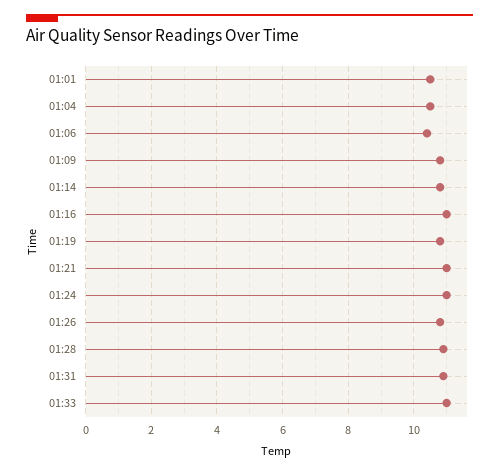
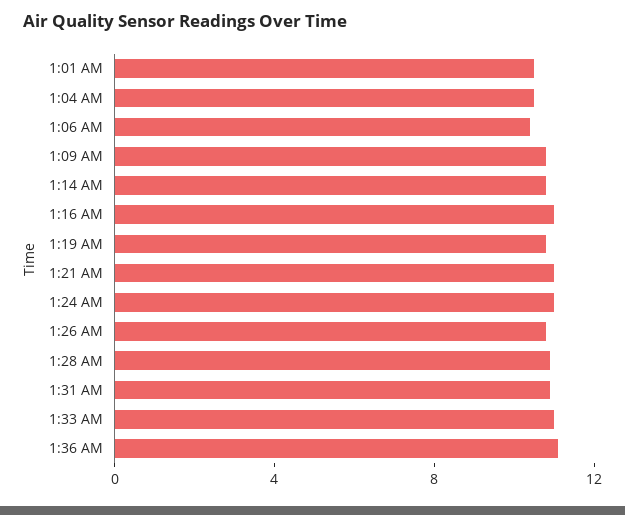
1:36 AM: none -> 11

